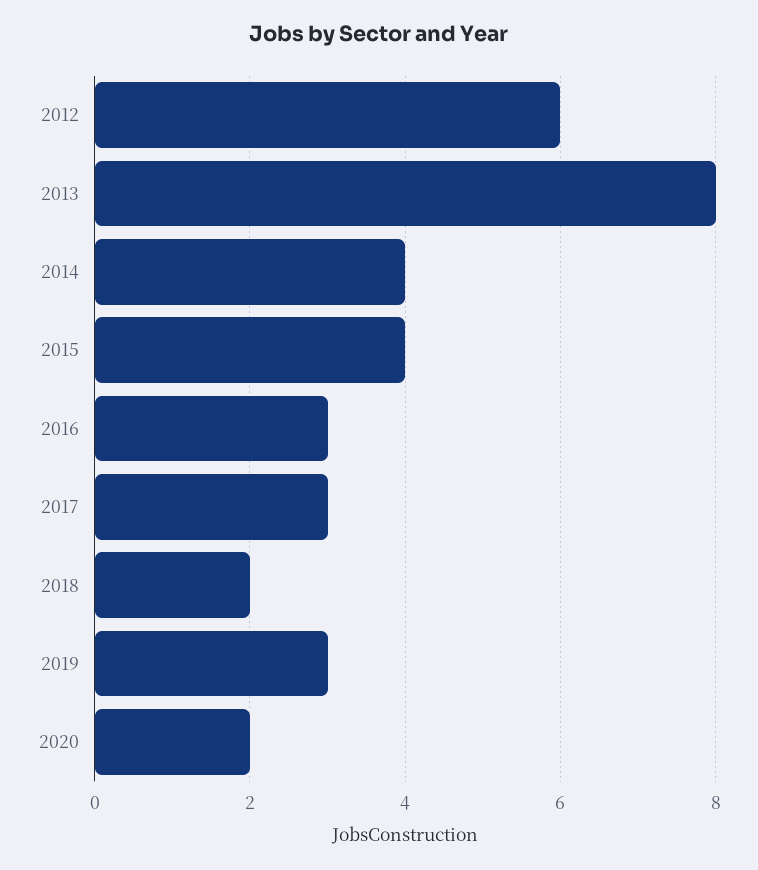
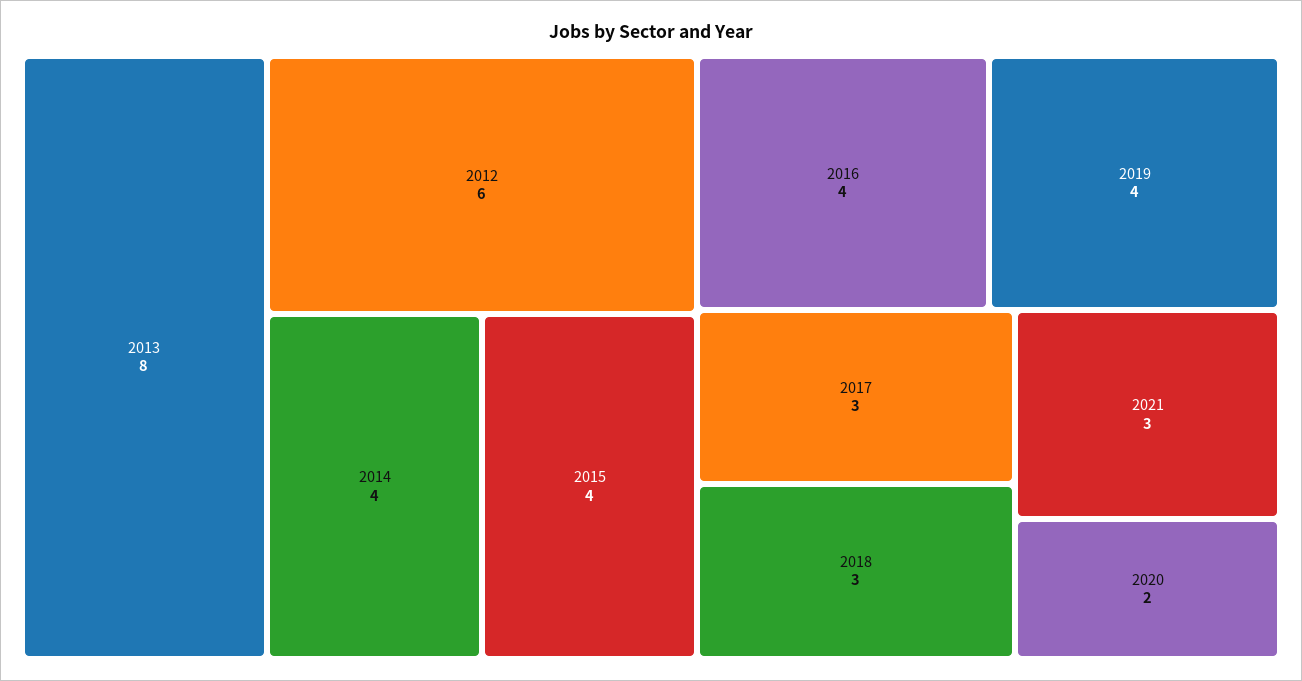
2016: 3 -> 4
2018: 2 -> 3
2019: 3 -> 4
2021: none -> 3

